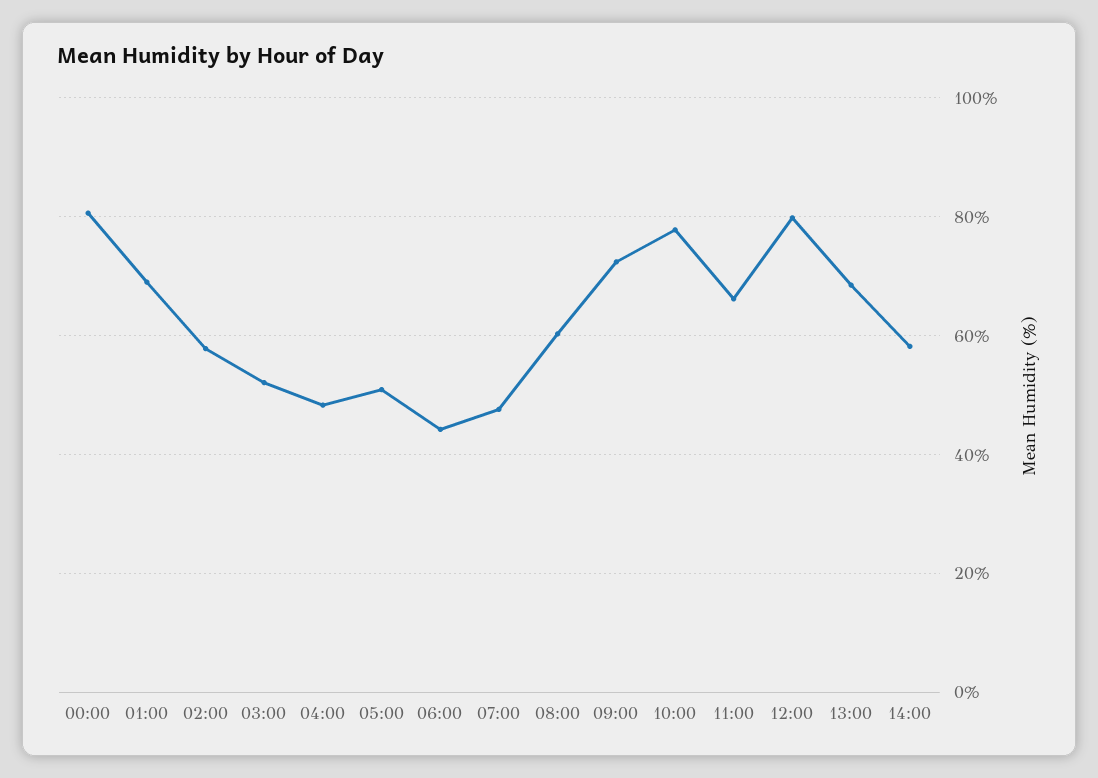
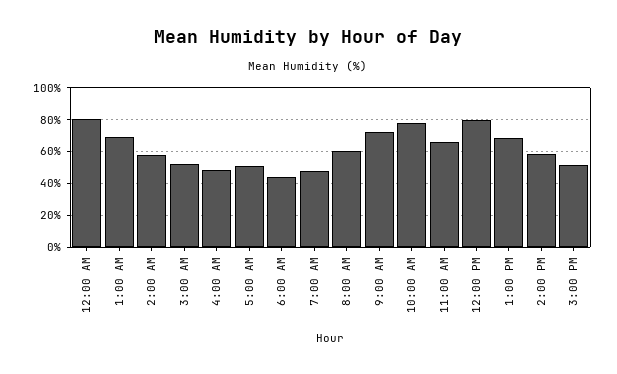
3:00 PM: none -> 50

